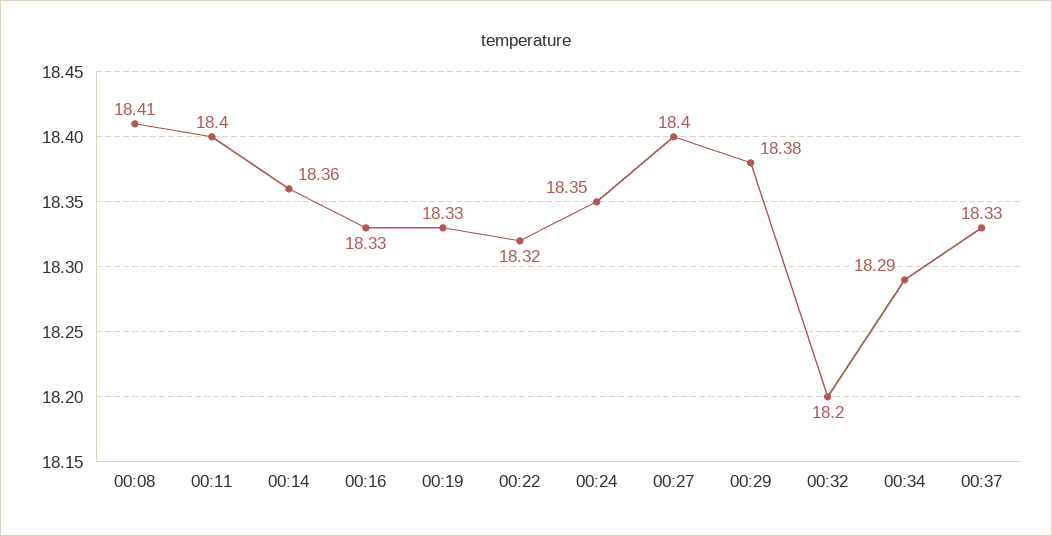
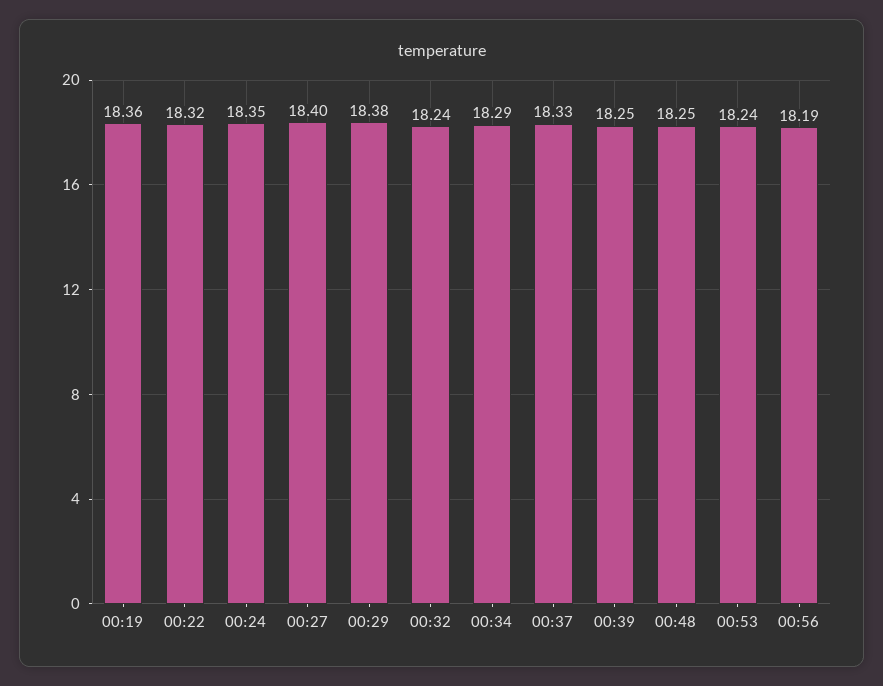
00:08: 18.41 -> none
00:11: 18.4 -> none
00:14: 18.36 -> none
00:16: 18.33 -> none
00:19: 18.33 -> 18.36
00:32: 18.2 -> 18.24
00:39: none -> 18.25
00:48: none -> 18.25
00:53: none -> 18.24
00:56: none -> 18.19

